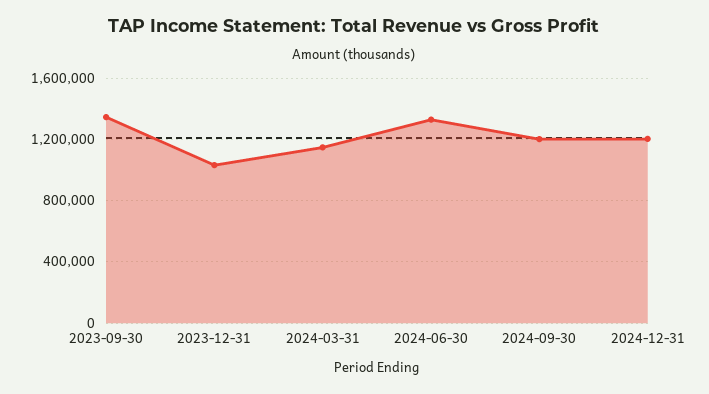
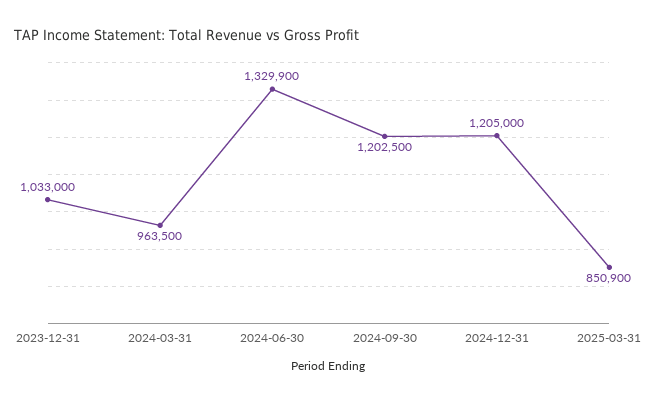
2023-09-30: 1350000 -> none
2024-03-31: 1150000 -> 963500
2025-03-31: none -> 850900

